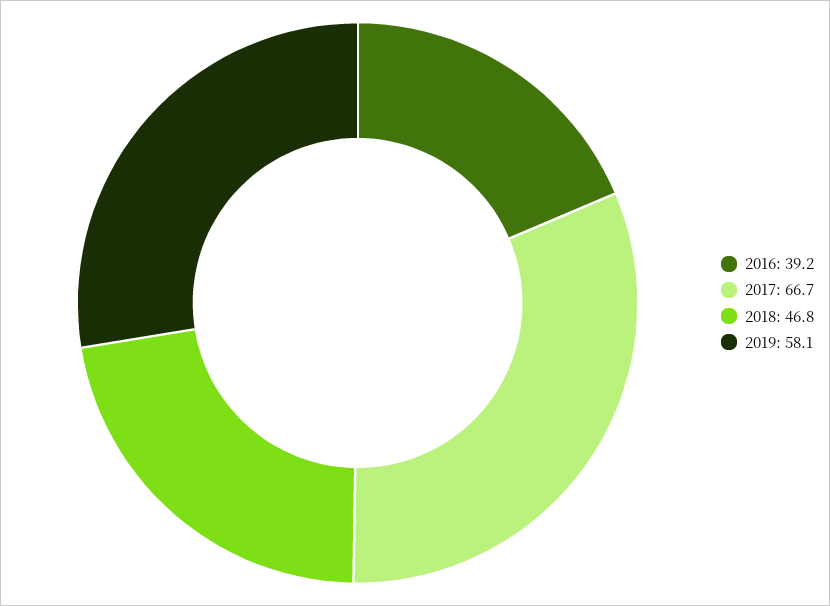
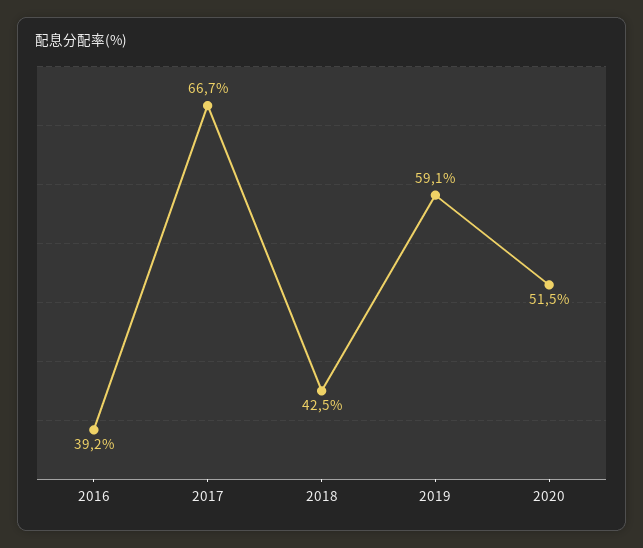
2018: 46.8 -> 42.5
2019: 58.1 -> 59.1
2020: none -> 51.5

